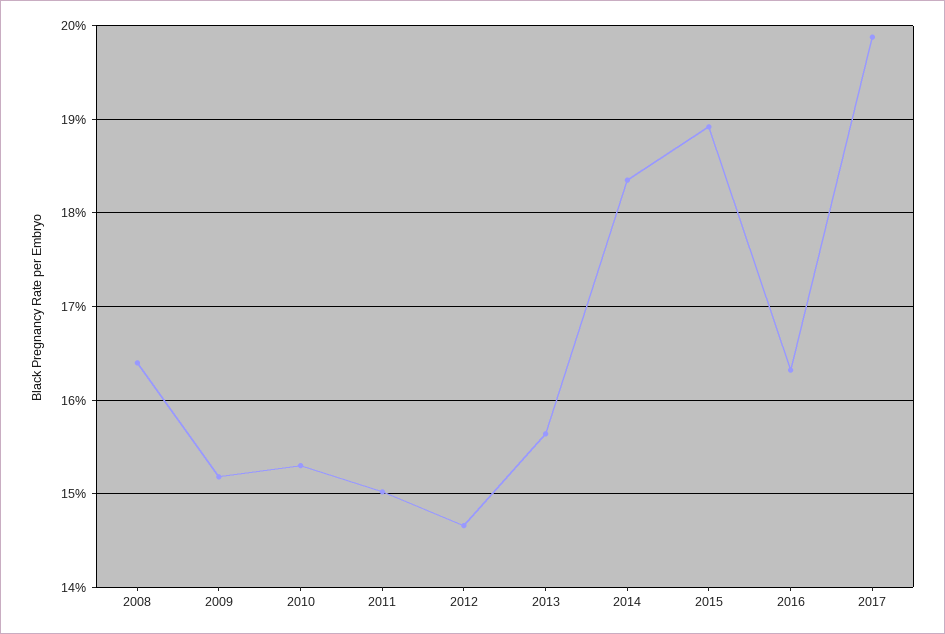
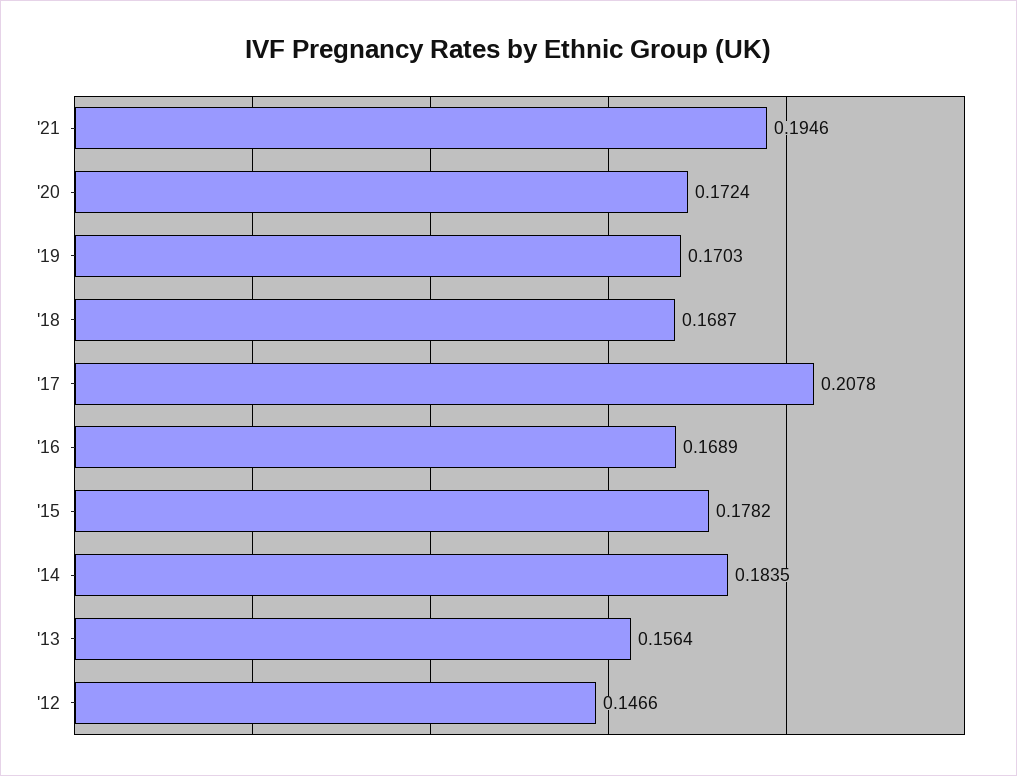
2008: 0.164 -> none
2009: 0.152 -> none
2010: 0.153 -> none
2011: 0.15 -> none
2015: 0.189 -> 0.1782
2016: 0.163 -> 0.1689
2017: 0.199 -> 0.2078
'21: none -> 0.1946
'20: none -> 0.1724
'19: none -> 0.1703
'18: none -> 0.1687

